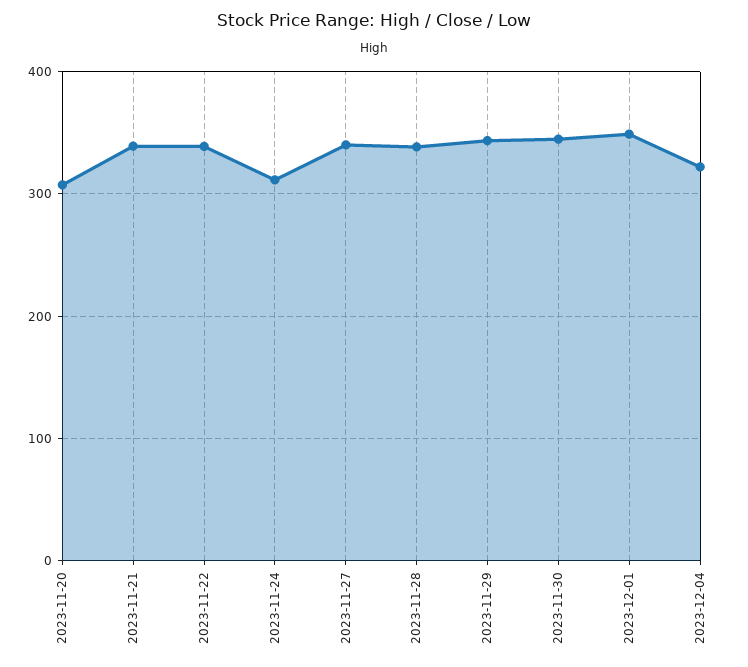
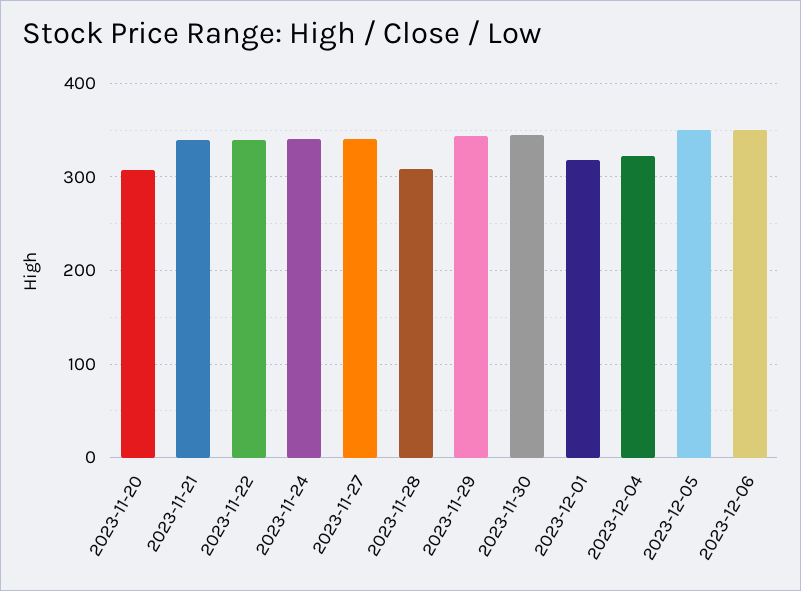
2023-11-24: 310 -> 340
2023-11-28: 340 -> 310
2023-12-01: 350 -> 320
2023-12-05: none -> 350
2023-12-06: none -> 350

